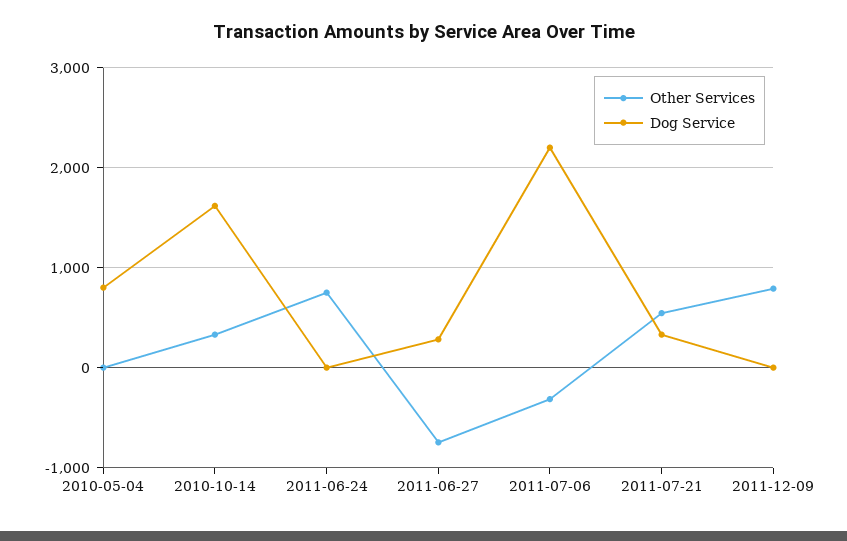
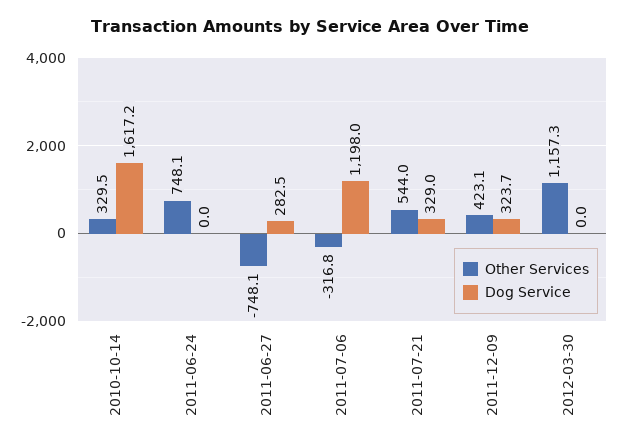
Other Services, 2010-05-04: 0 -> none
Dog Service, 2010-05-04: 800 -> none
Dog Service, 2011-07-06: 2200 -> 1198
Other Services, 2011-12-09: 800 -> 423.1
Dog Service, 2011-12-09: 0 -> 323.7
Other Services, 2012-03-30: none -> 1157.3
Dog Service, 2012-03-30: none -> 0

